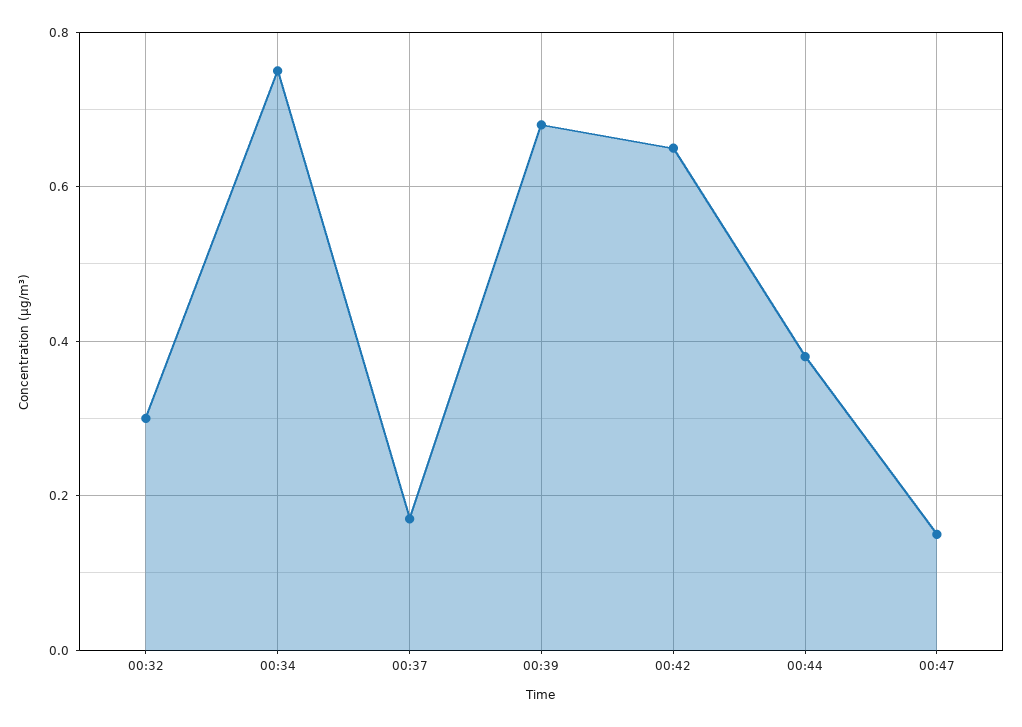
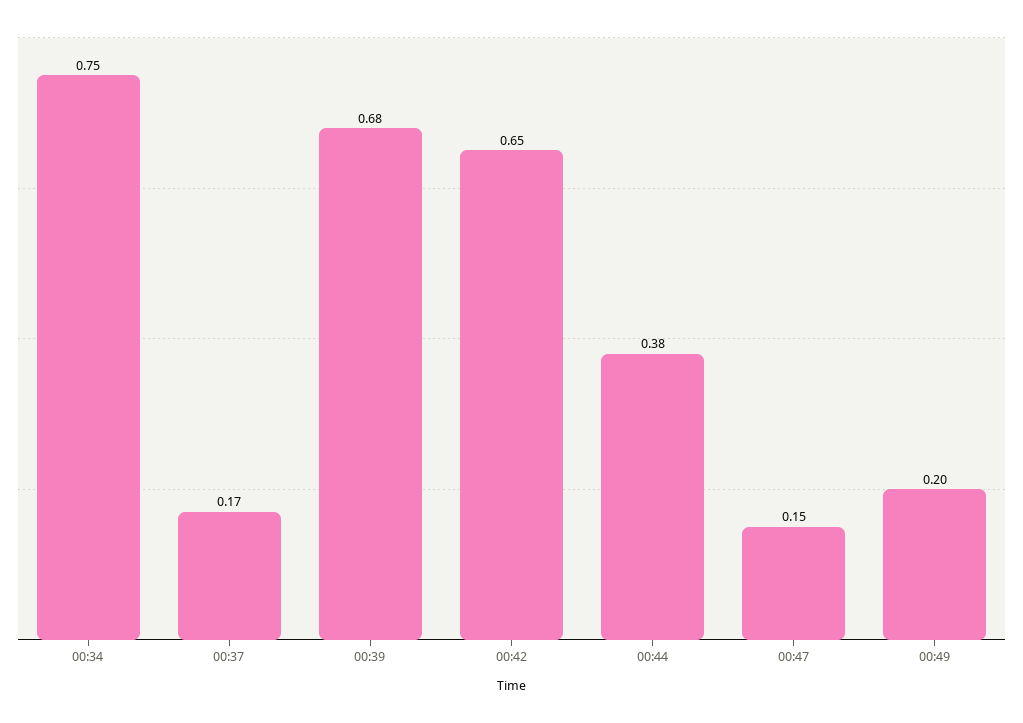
00:32: 0.3 -> none
00:49: none -> 0.2

